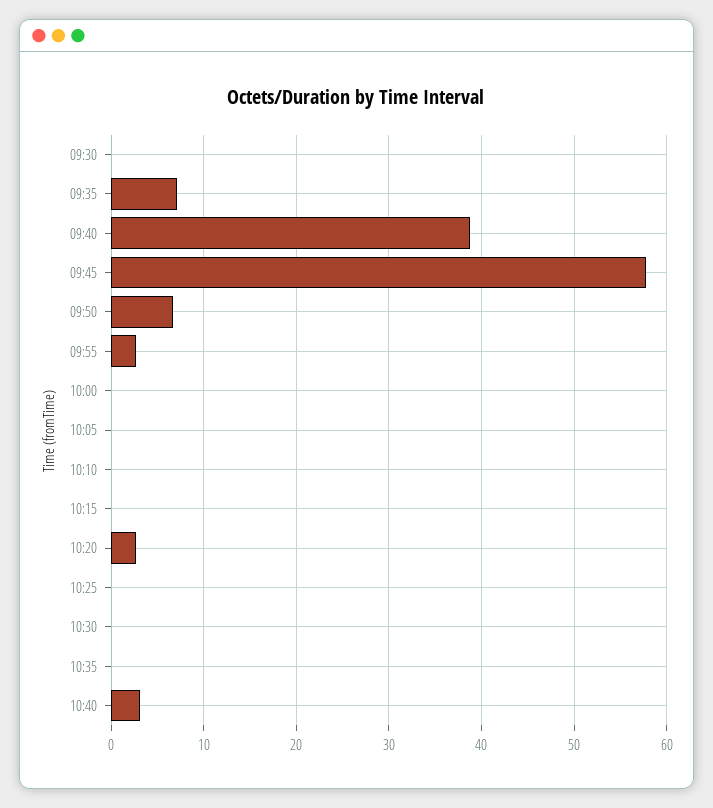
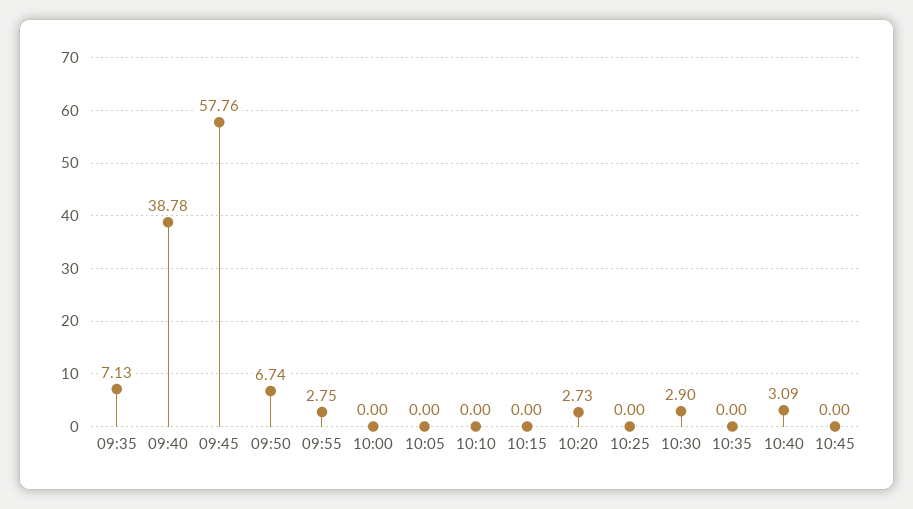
09:30: 0 -> none
10:30: 0 -> 2.9
10:45: none -> 0

